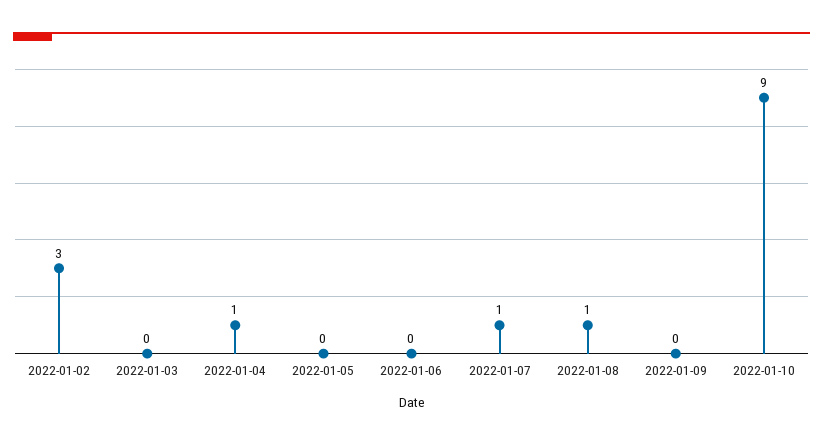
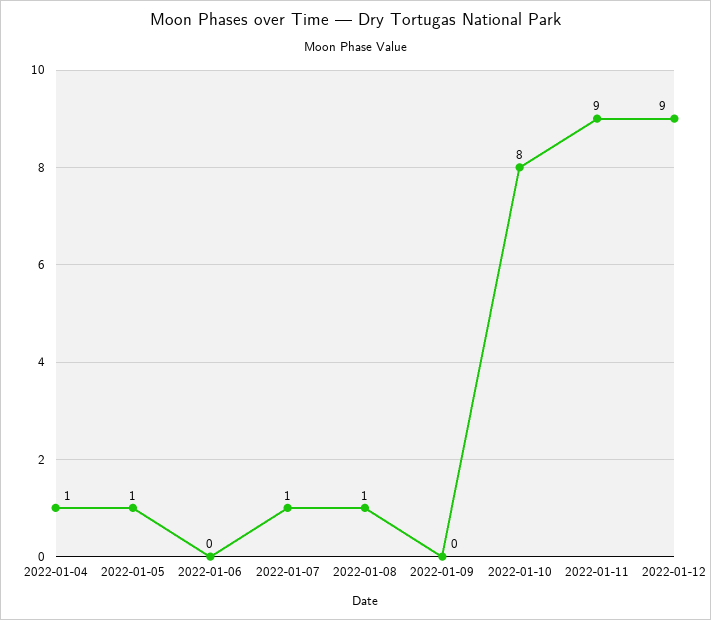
2022-01-02: 3 -> none
2022-01-03: 0 -> none
2022-01-05: 0 -> 1
2022-01-10: 9 -> 8
2022-01-11: none -> 9
2022-01-12: none -> 9

